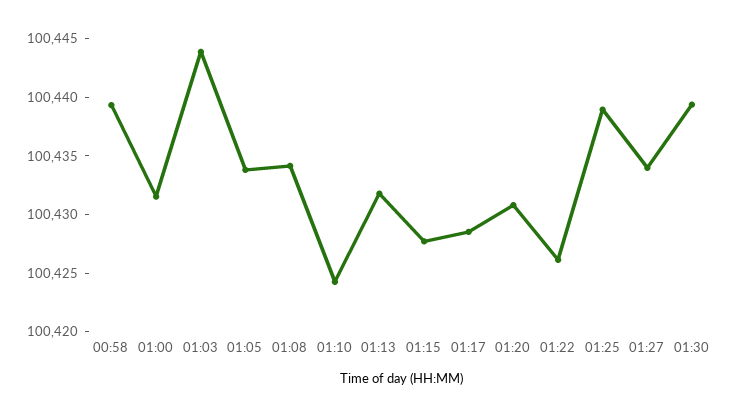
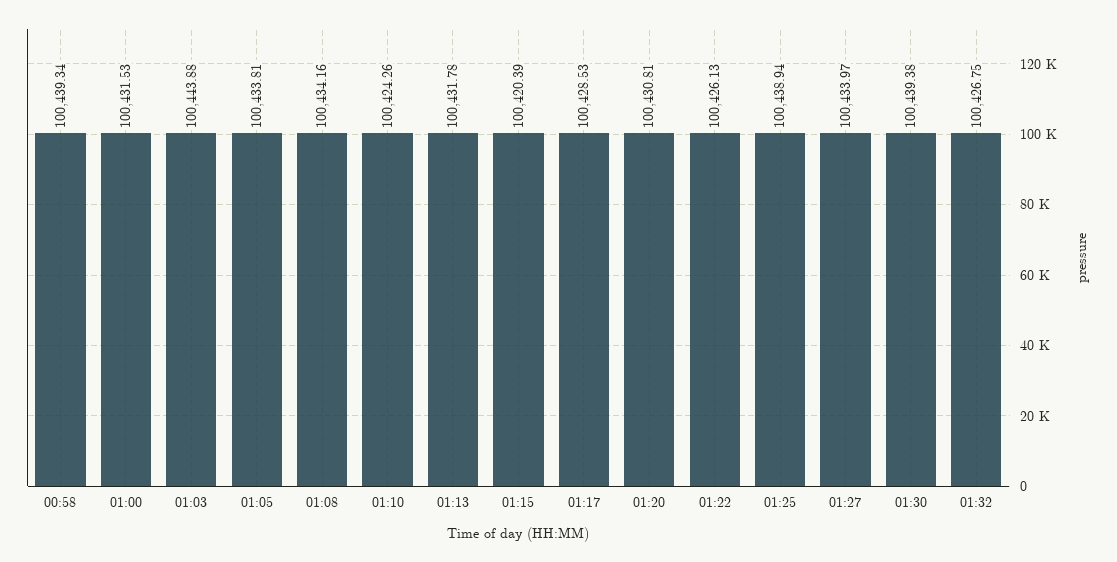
01:15: 100428 -> 100420.39
01:32: none -> 100426.75

